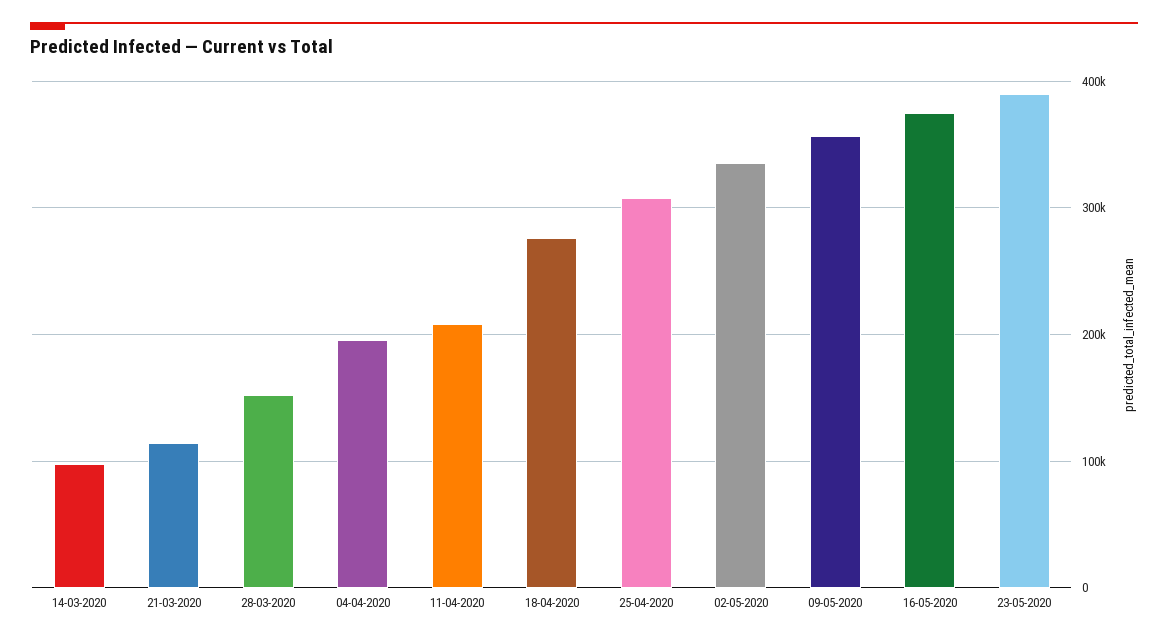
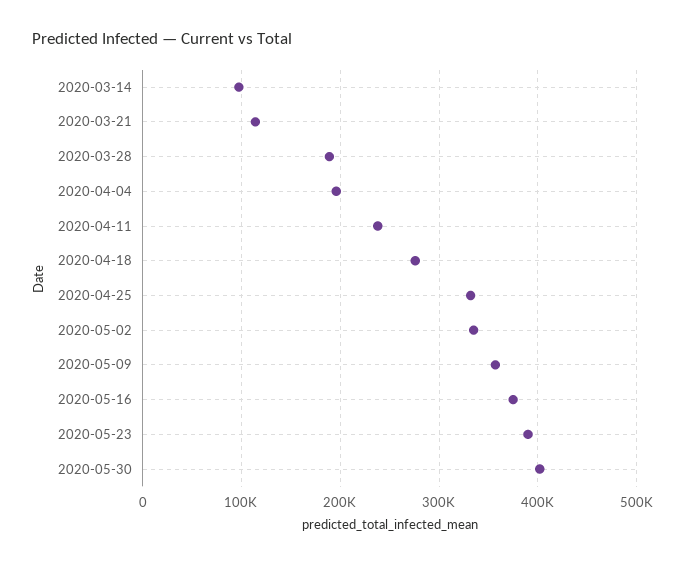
28-03-2020: 150000 -> 190000
11-04-2020: 210000 -> 240000
25-04-2020: 310000 -> 330000
2020-05-30: none -> 400000

